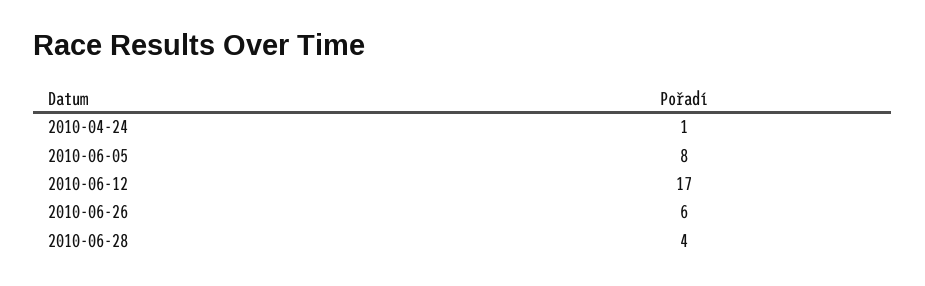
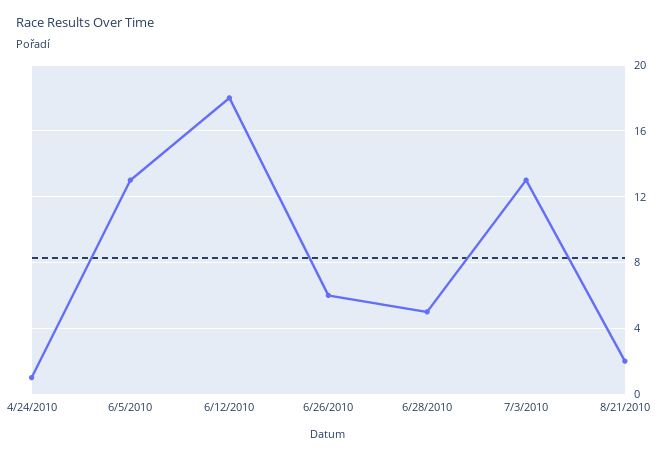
2010-06-05: 8 -> 13
2010-06-12: 17 -> 18
2010-06-28: 4 -> 5
7/3/2010: none -> 13
8/21/2010: none -> 2

